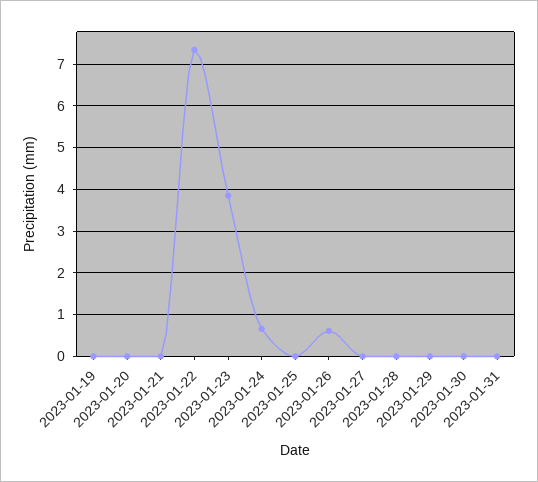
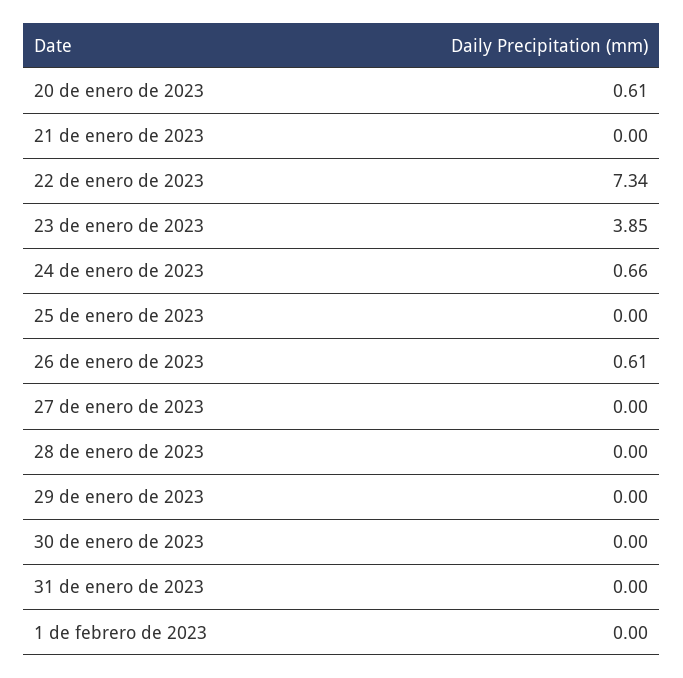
2023-01-19: 0 -> none
2023-01-20: 0 -> 0.61
1 de febrero de 2023: none -> 0

